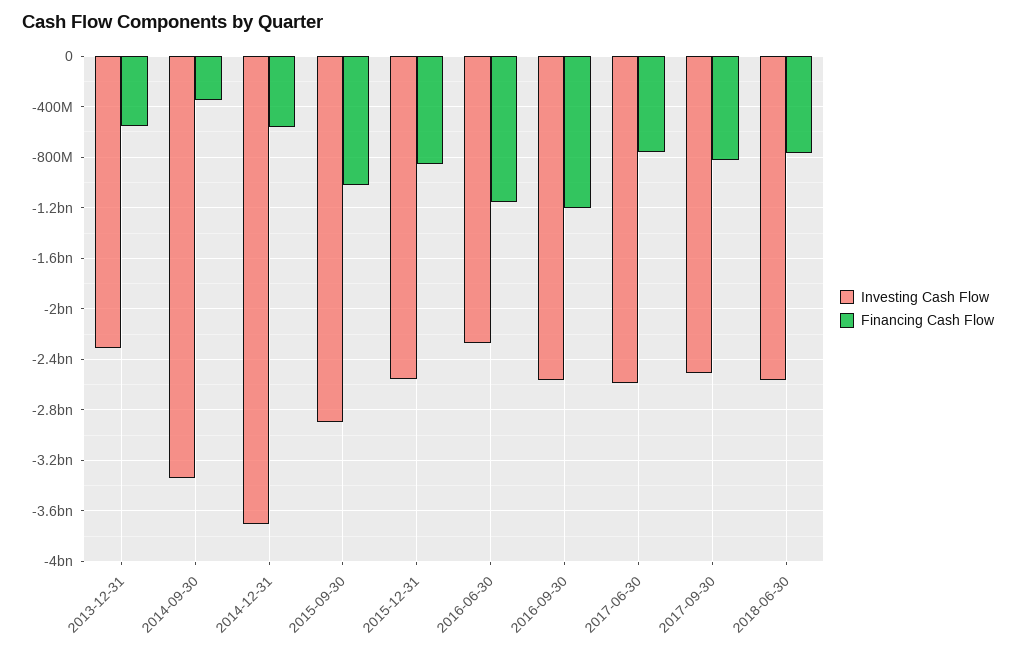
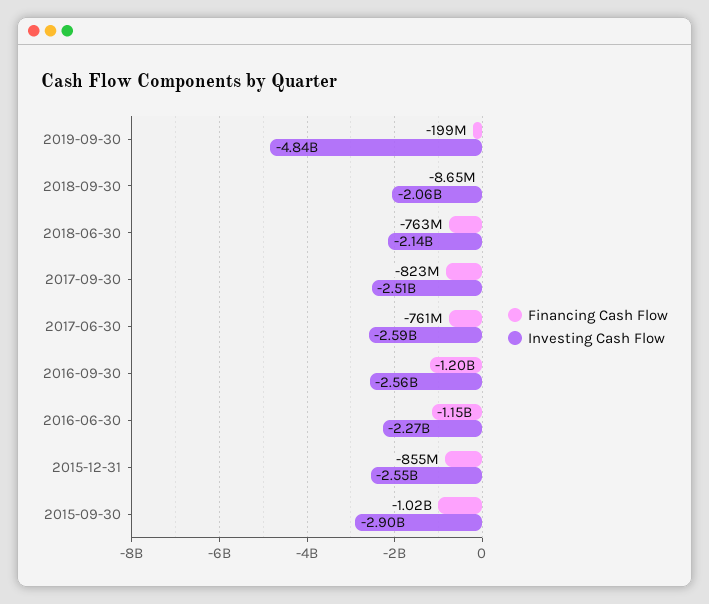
Investing Cash Flow, 2013-12-31: -2300000000 -> none
Financing Cash Flow, 2013-12-31: -550000000 -> none
Investing Cash Flow, 2014-09-30: -3350000000 -> none
Financing Cash Flow, 2014-09-30: -350000000 -> none
Investing Cash Flow, 2014-12-31: -3700000000 -> none
Financing Cash Flow, 2014-12-31: -550000000 -> none
Investing Cash Flow, 2018-06-30: -2550000000 -> -2140000000
Financing Cash Flow, 2019-09-30: none -> -199000000
Investing Cash Flow, 2019-09-30: none -> -4840000000
Financing Cash Flow, 2018-09-30: none -> -8650000
Investing Cash Flow, 2018-09-30: none -> -2060000000

